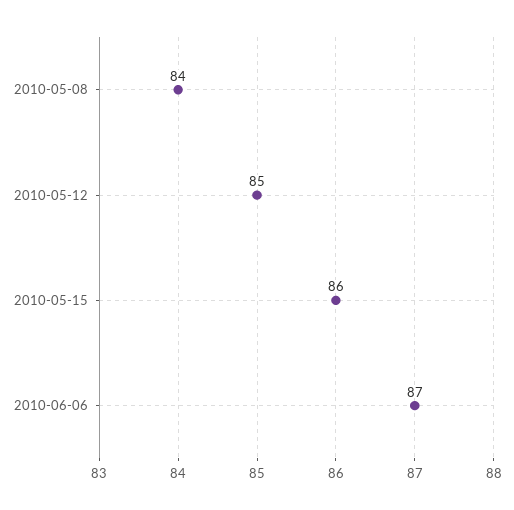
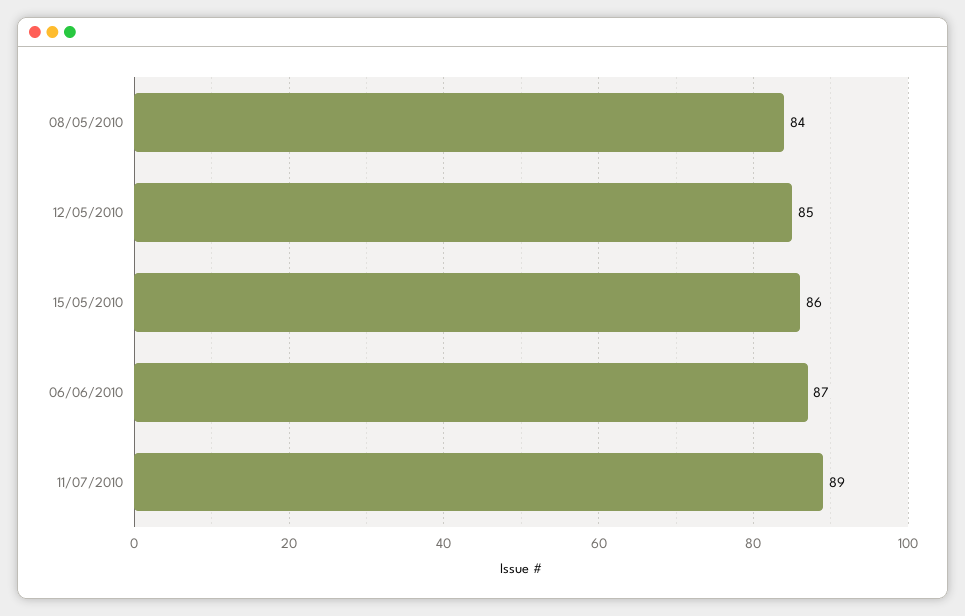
11/07/2010: none -> 89

